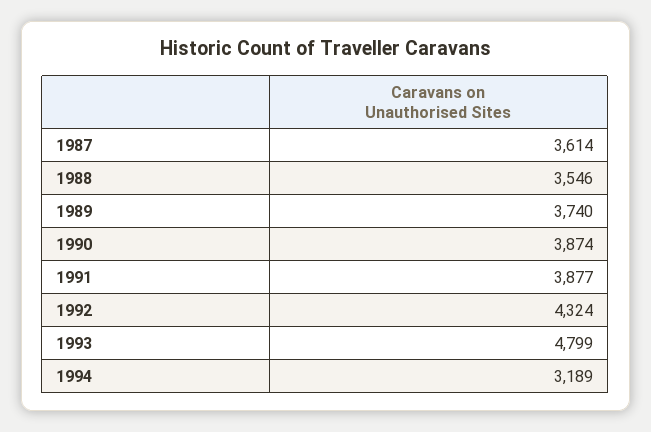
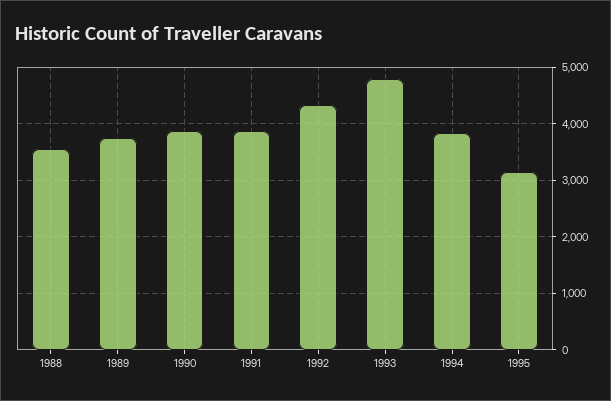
1987: 3614 -> none
1994: 3189 -> 3800
1995: none -> 3200

